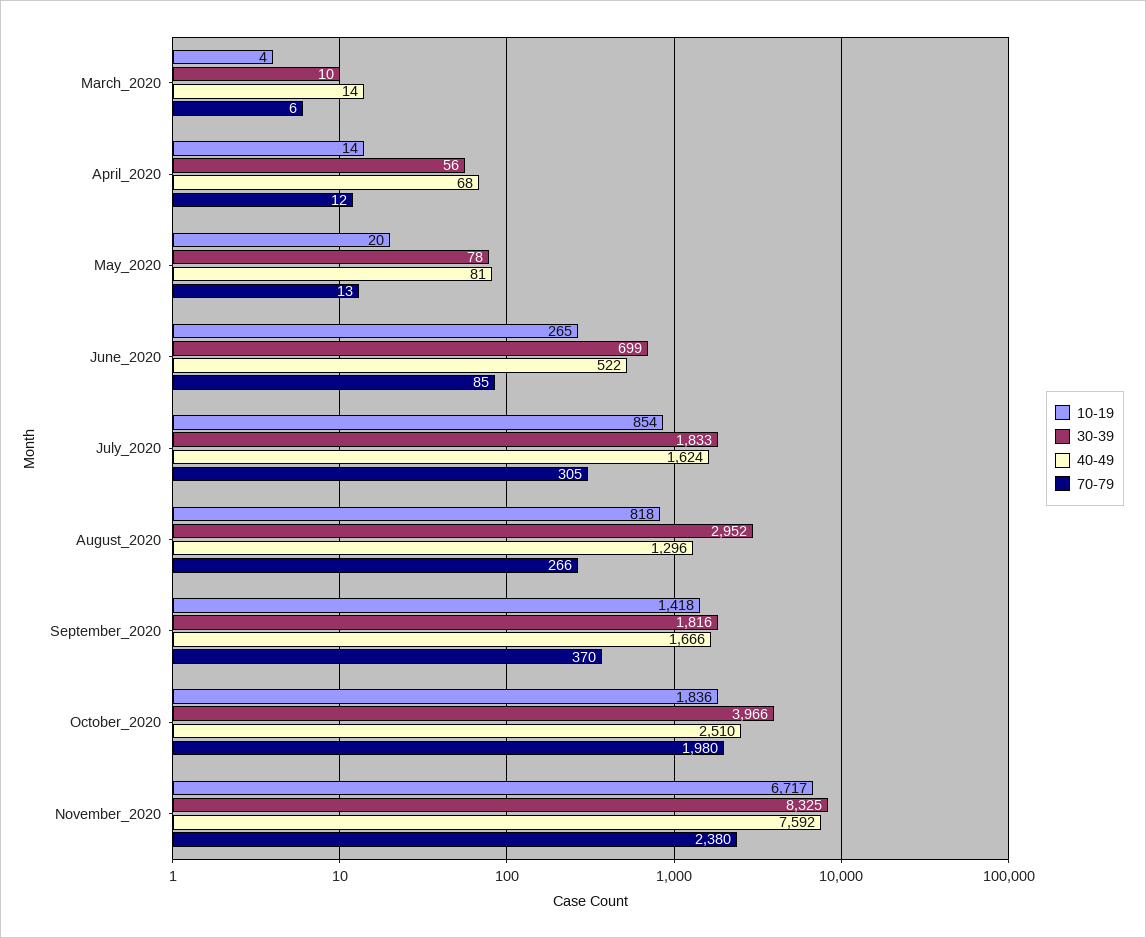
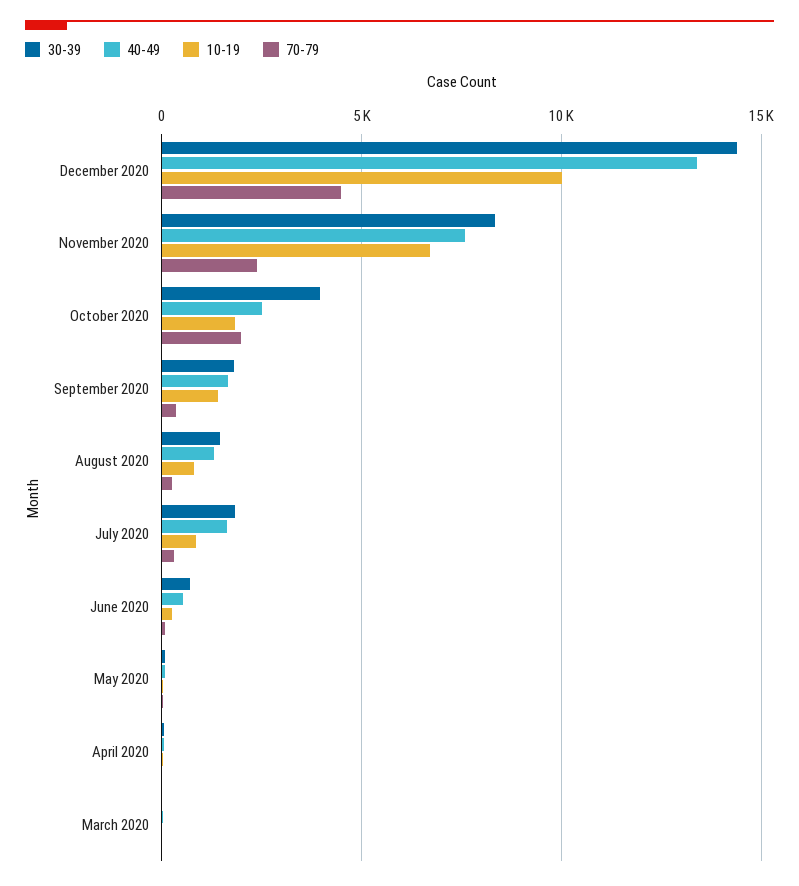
30-39, August_2020: 2952 -> 1500
30-39, December 2020: none -> 14500
40-49, December 2020: none -> 13500
10-19, December 2020: none -> 10000
70-79, December 2020: none -> 4500

